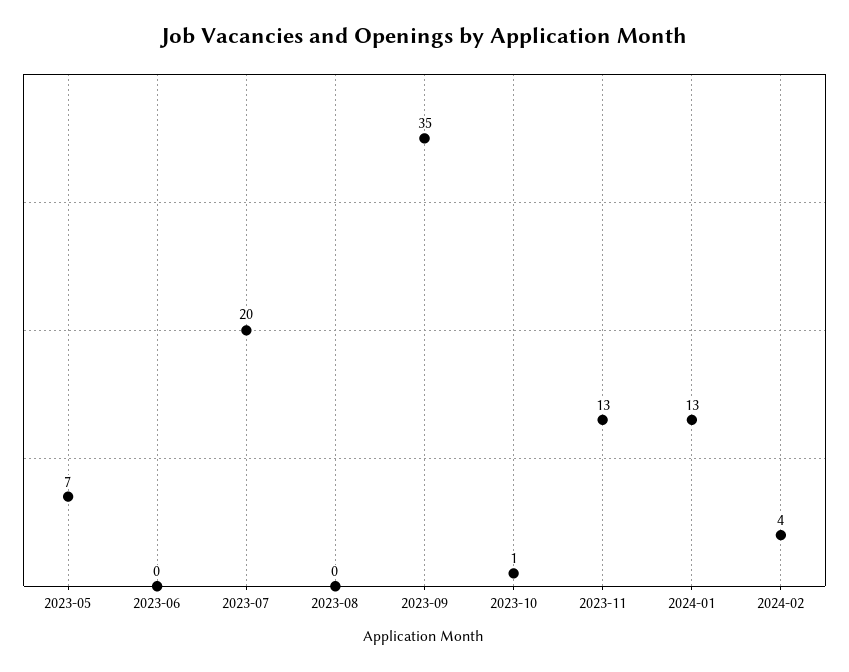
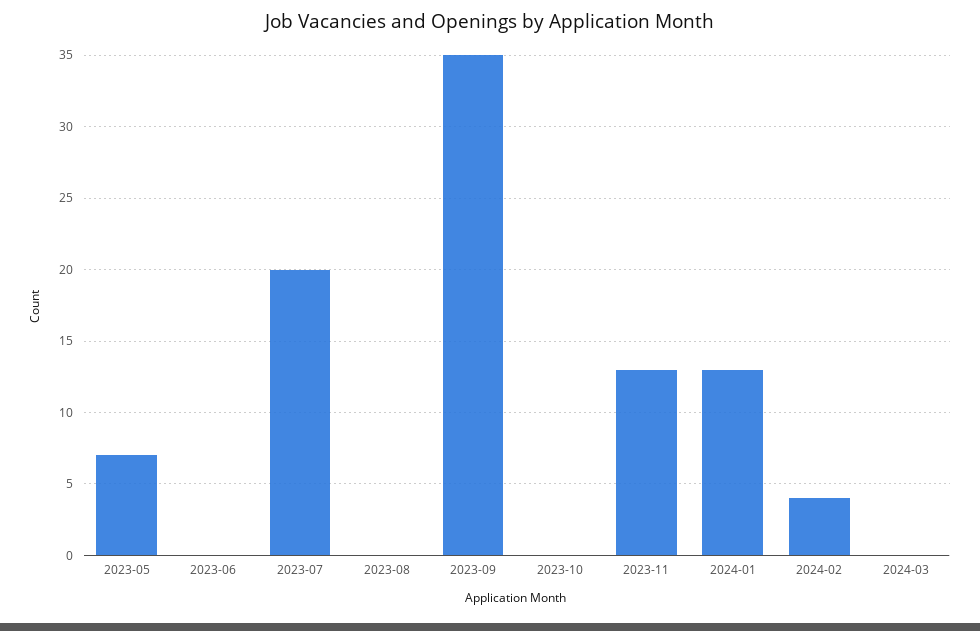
2023-10: 1 -> 0
2024-03: none -> 0

